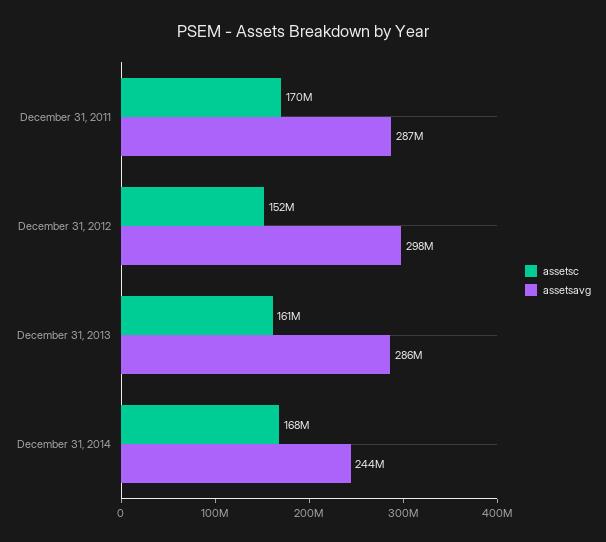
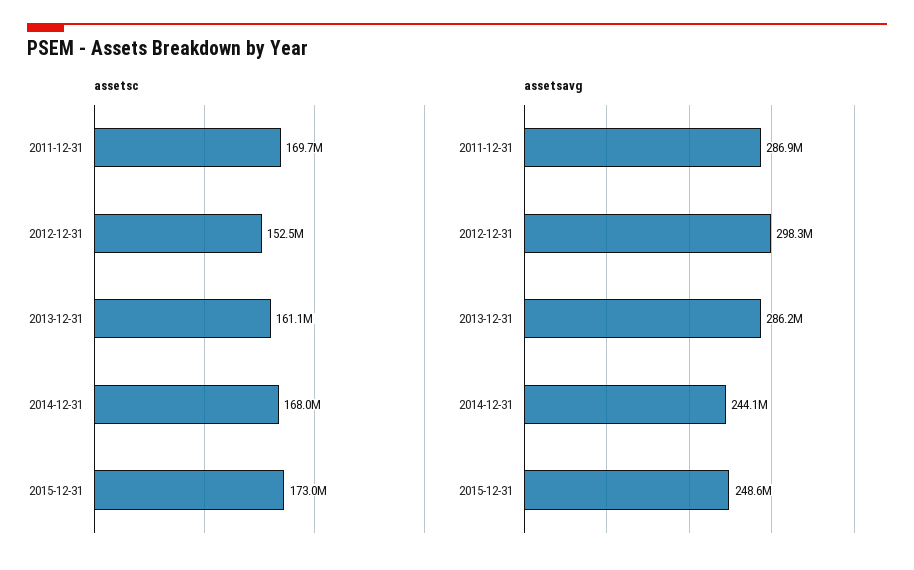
assetsc, 2015-12-31: none -> 173000000
assetsavg, 2015-12-31: none -> 248600000

